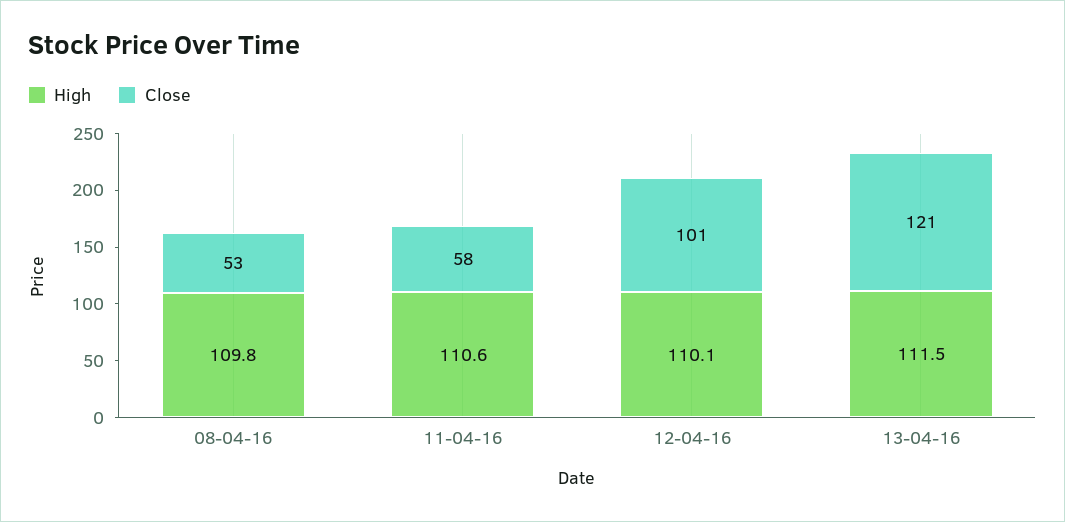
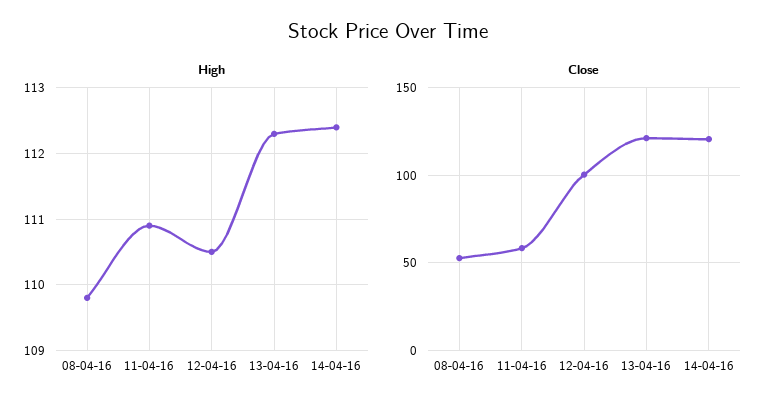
High, 11-04-16: 110.6 -> 110.9
High, 12-04-16: 110.1 -> 110.5
High, 13-04-16: 111.5 -> 112.3
High, 14-04-16: none -> 112.4
Close, 14-04-16: none -> 120

